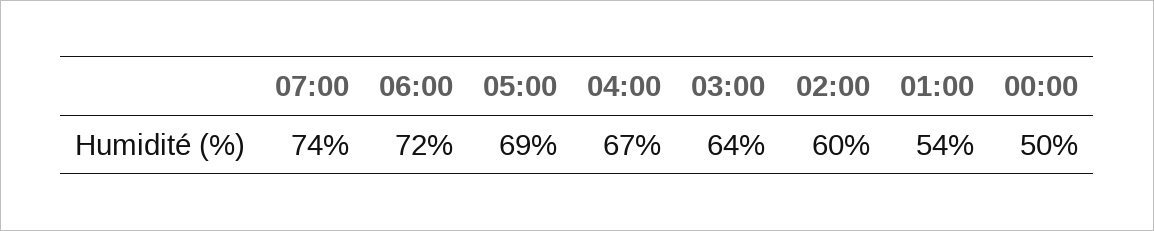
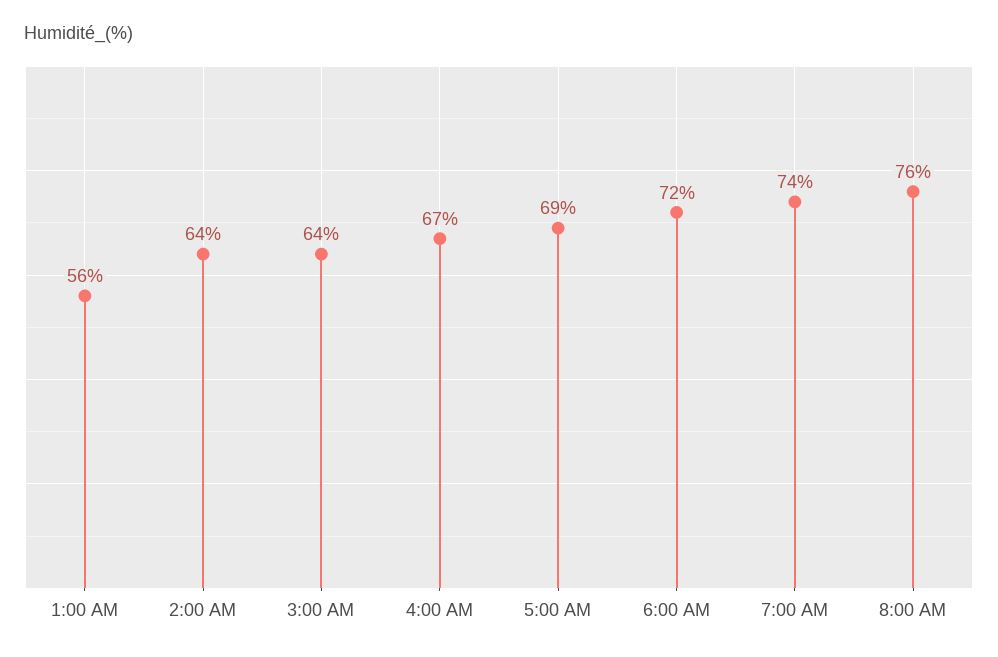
02:00: 60 -> 64
01:00: 54 -> 56
00:00: 50 -> none
8:00 AM: none -> 76

